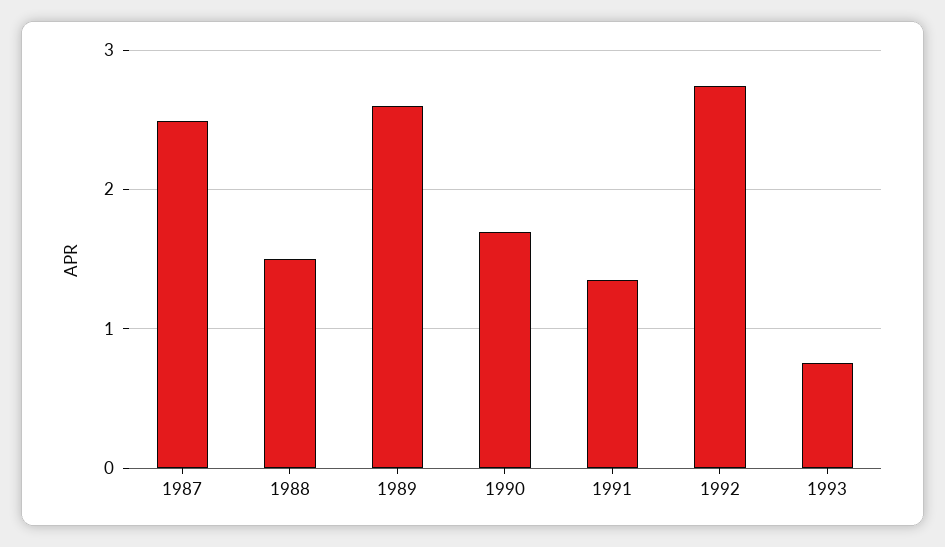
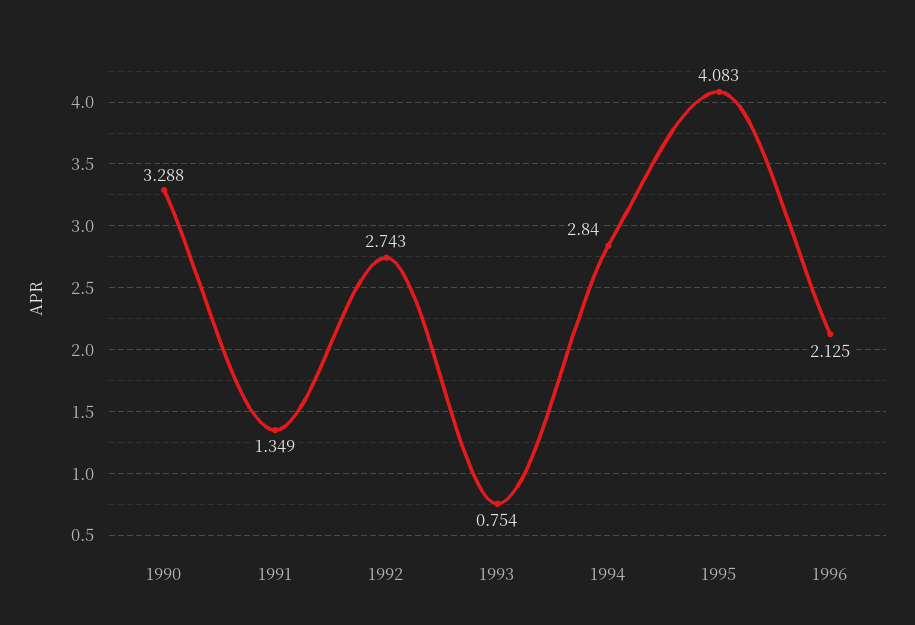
1987: 2.5 -> none
1988: 1.5 -> none
1989: 2.6 -> none
1990: 1.7 -> 3.288
1994: none -> 2.84
1995: none -> 4.083
1996: none -> 2.125

